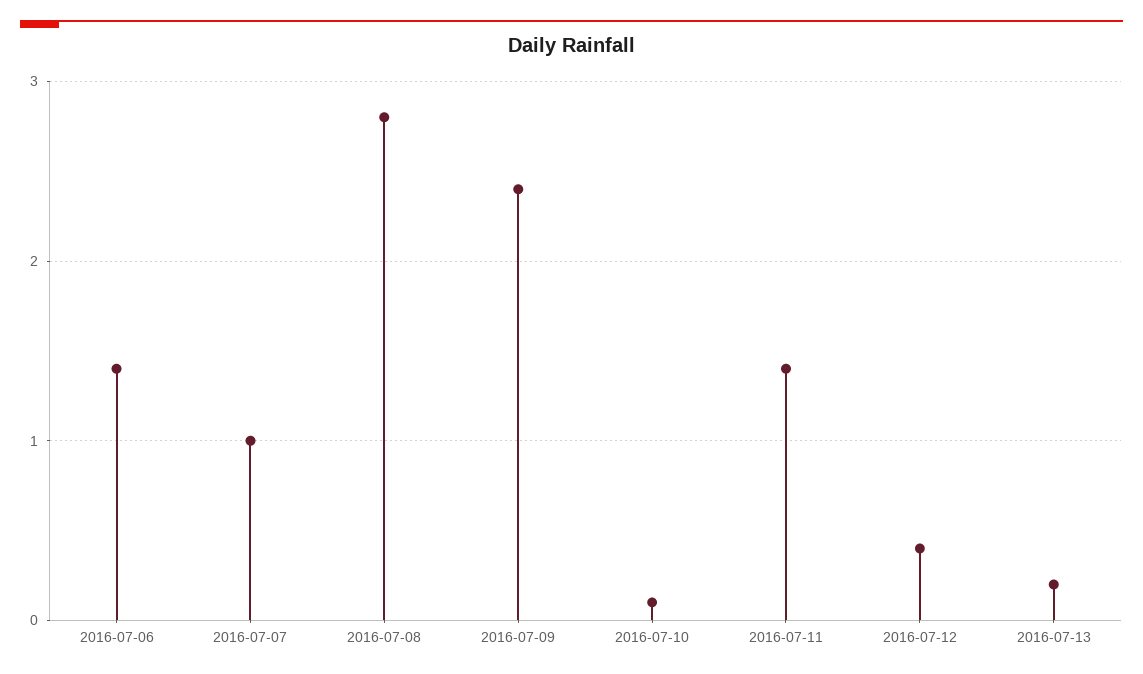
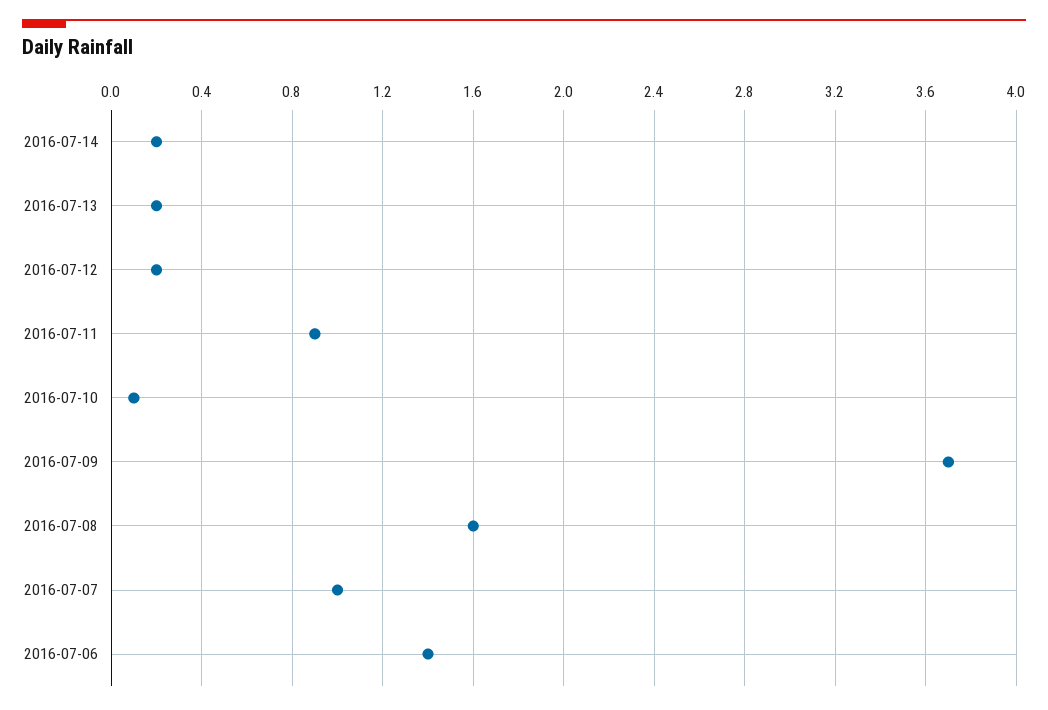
2016-07-08: 2.8 -> 1.6
2016-07-09: 2.4 -> 3.7
2016-07-11: 1.4 -> 0.9
2016-07-12: 0.4 -> 0.2
2016-07-14: none -> 0.2

